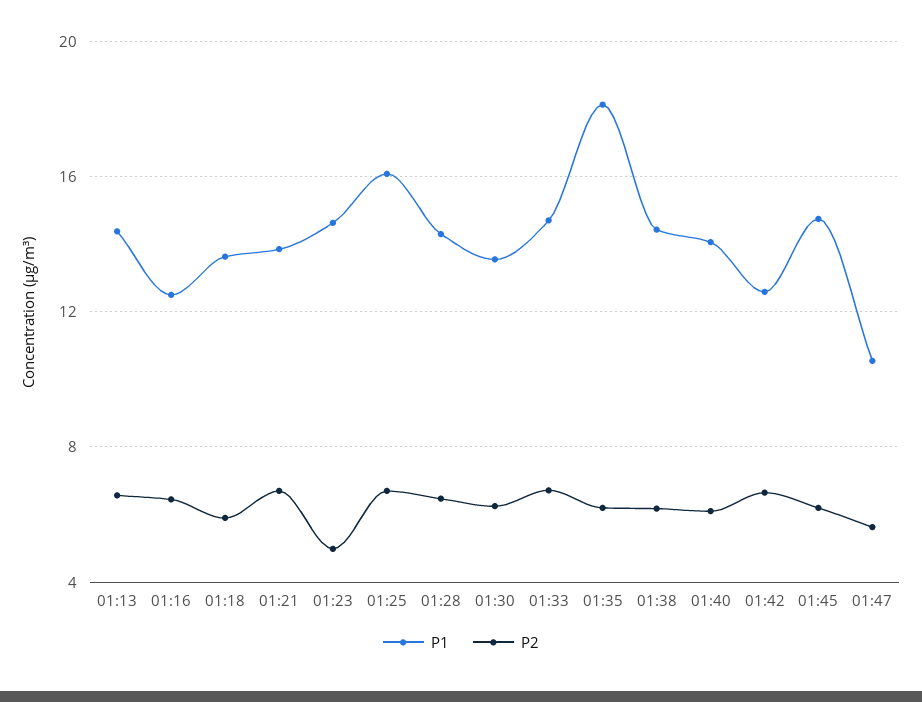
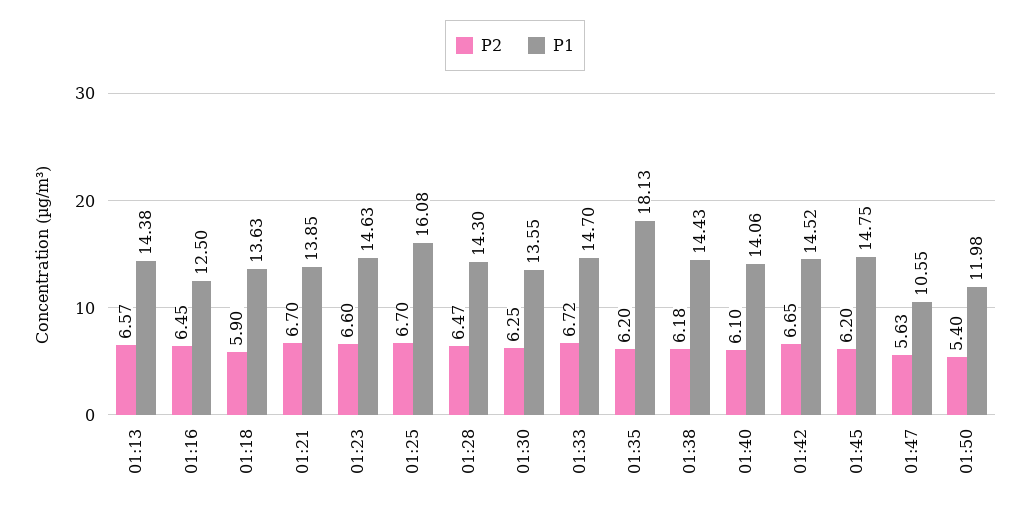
P2, 01:23: 5 -> 6.6
P1, 01:42: 12.5 -> 14.52
P2, 01:50: none -> 5.4
P1, 01:50: none -> 11.98

